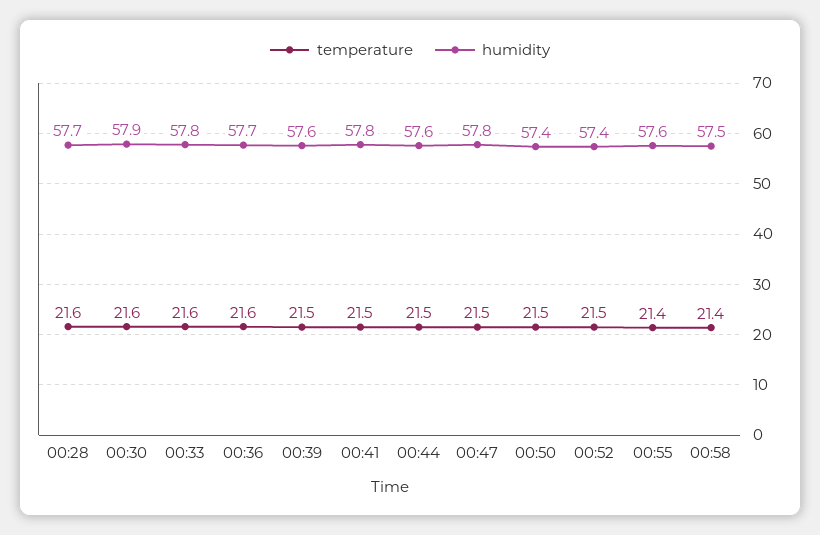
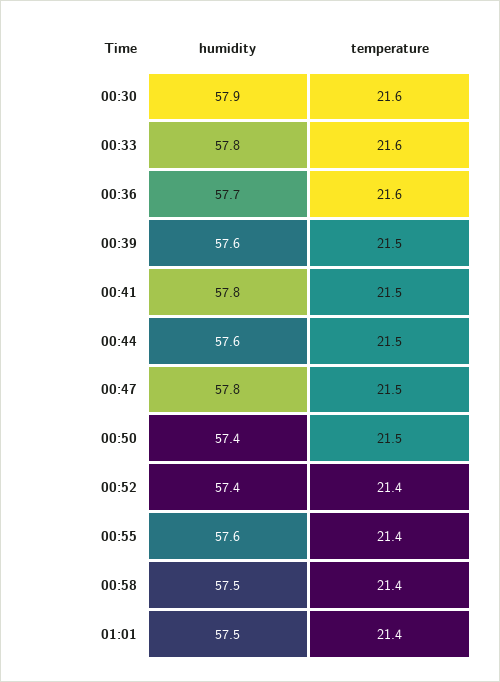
temperature, 00:28: 21.6 -> none
humidity, 00:28: 57.7 -> none
temperature, 00:52: 21.5 -> 21.4
humidity, 01:01: none -> 57.5
temperature, 01:01: none -> 21.4

